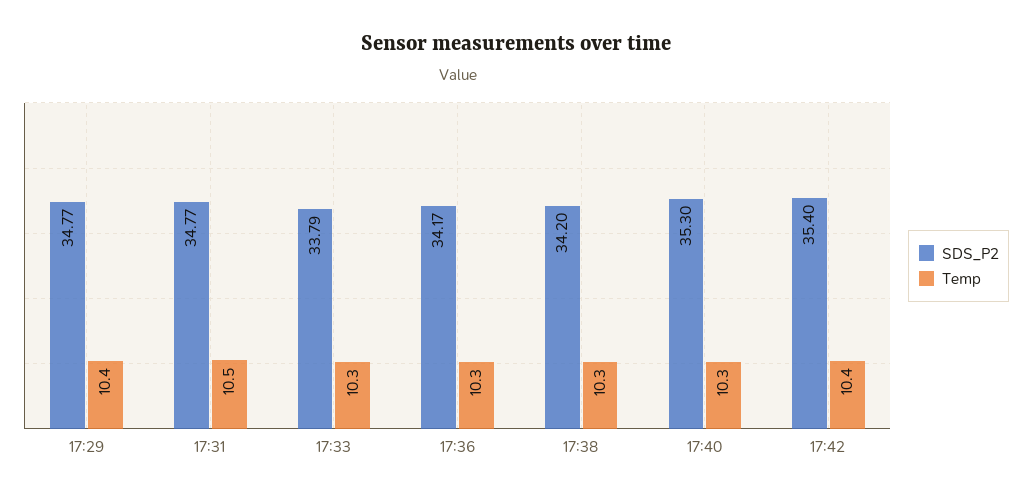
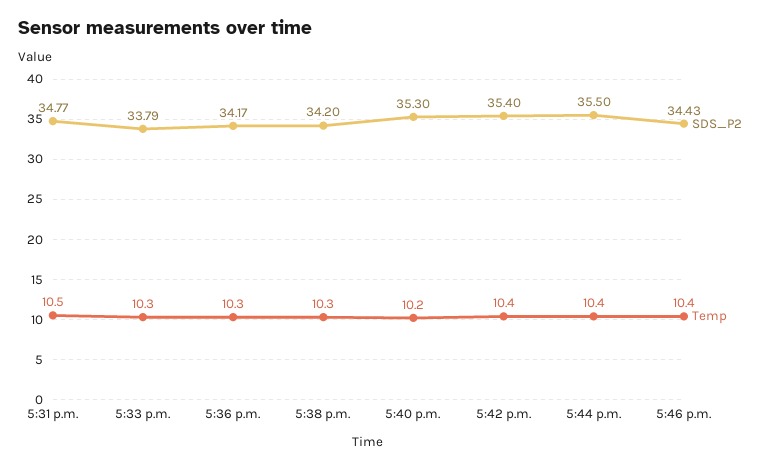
SDS_P2, 17:29: 34.77 -> none
Temp, 17:29: 10.4 -> none
Temp, 17:40: 10.3 -> 10.2
SDS_P2, 5:44 p.m.: none -> 35.5
Temp, 5:44 p.m.: none -> 10.4
SDS_P2, 5:46 p.m.: none -> 34.43
Temp, 5:46 p.m.: none -> 10.4

